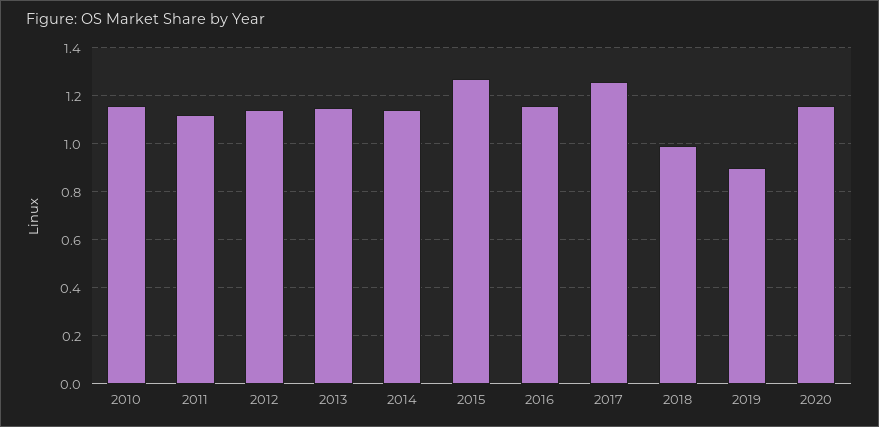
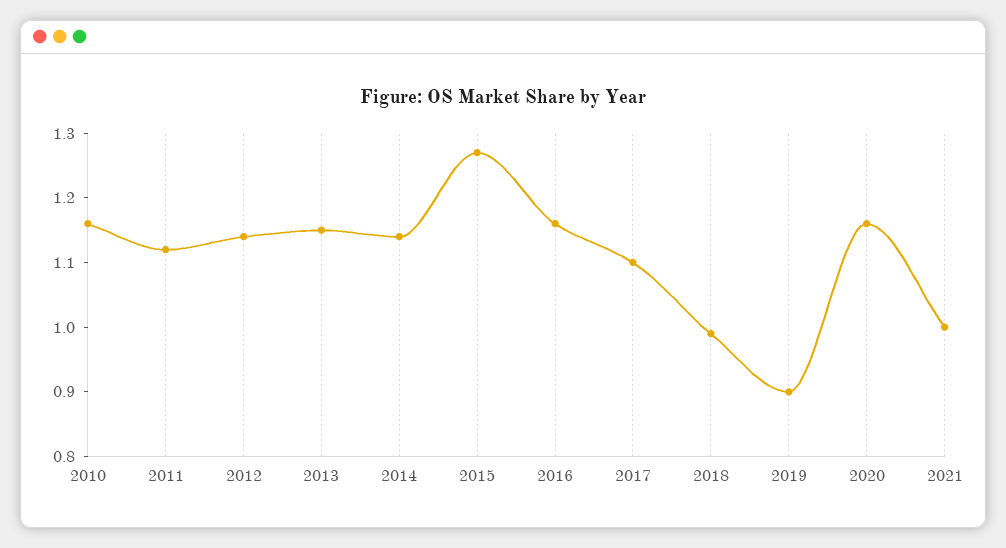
2017: 1.25 -> 1.1
2021: none -> 1

